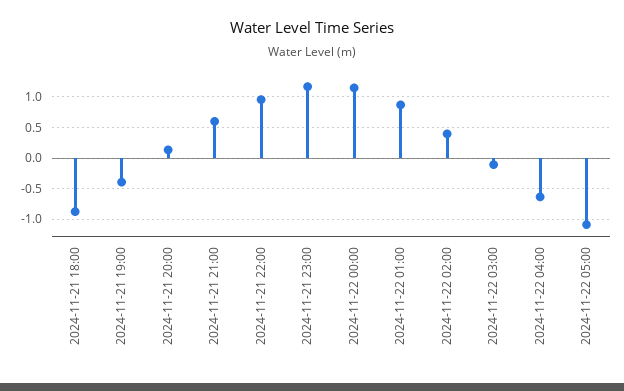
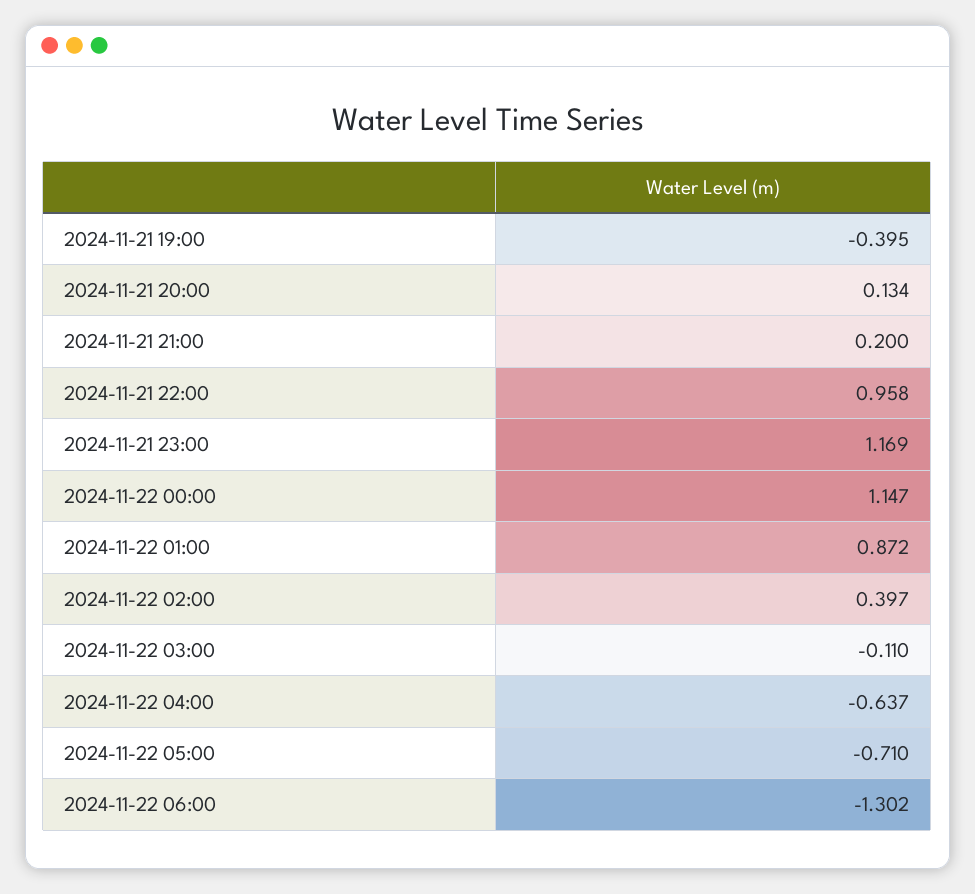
2024-11-21 18:00: -0.9 -> none
2024-11-21 21:00: 0.6 -> 0.2
2024-11-22 05:00: -1.1 -> -0.71
2024-11-22 06:00: none -> -1.302

